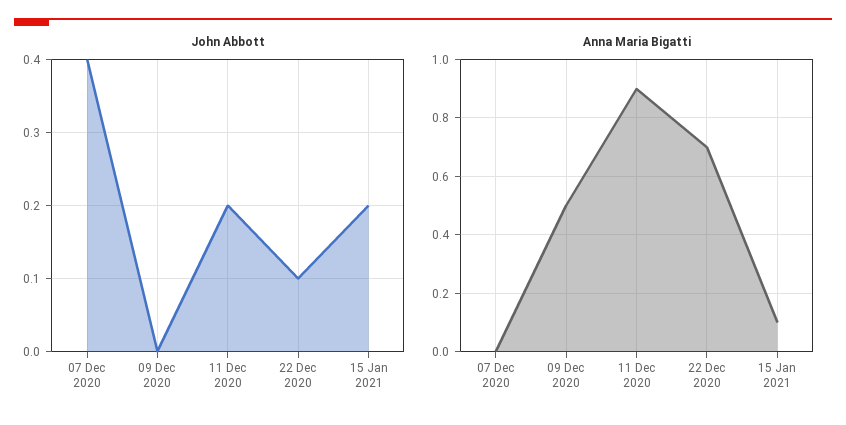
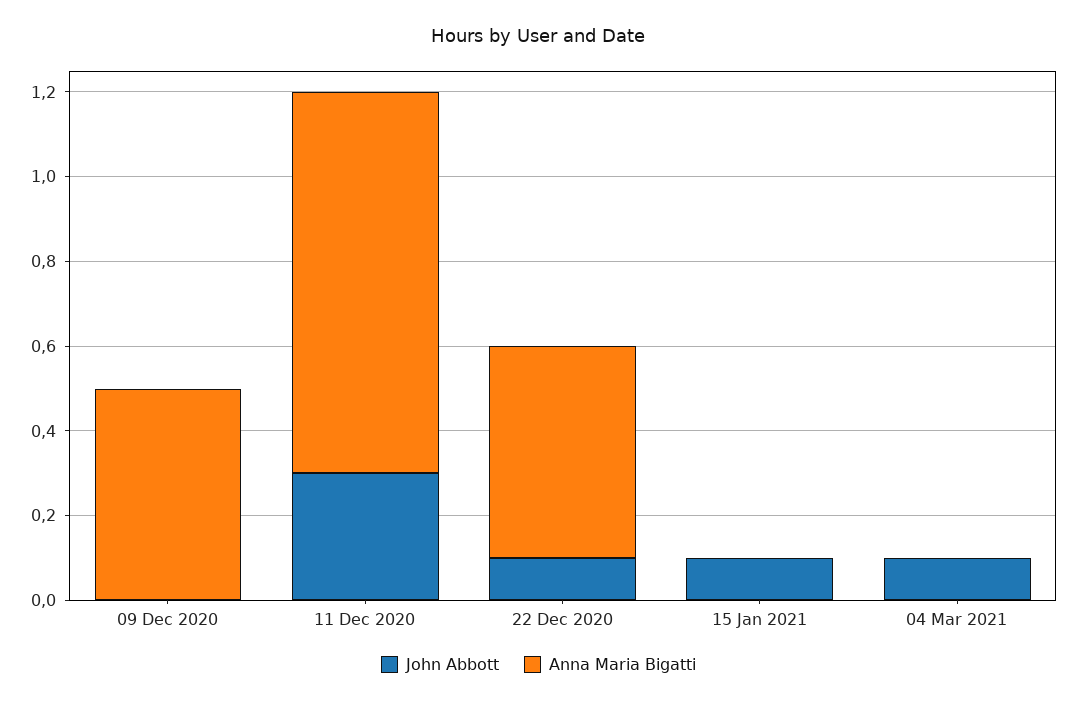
John Abbott, 07 Dec 2020: 0.4 -> none
John Abbott, 11 Dec 2020: 0.2 -> 0.3
John Abbott, 15 Jan 2021: 0.2 -> 0.1
Anna Maria Bigatti, 07 Dec 2020: 0 -> none
Anna Maria Bigatti, 22 Dec 2020: 0.7 -> 0.5
Anna Maria Bigatti, 15 Jan 2021: 0.1 -> 0
John Abbott, 04 Mar 2021: none -> 0.1
Anna Maria Bigatti, 04 Mar 2021: none -> 0

